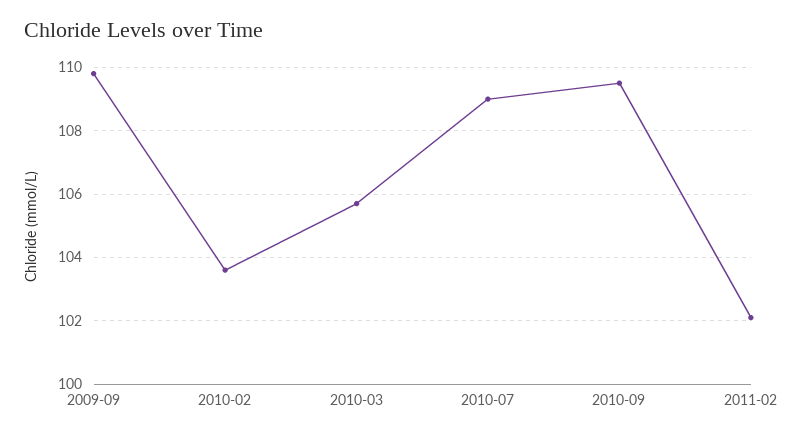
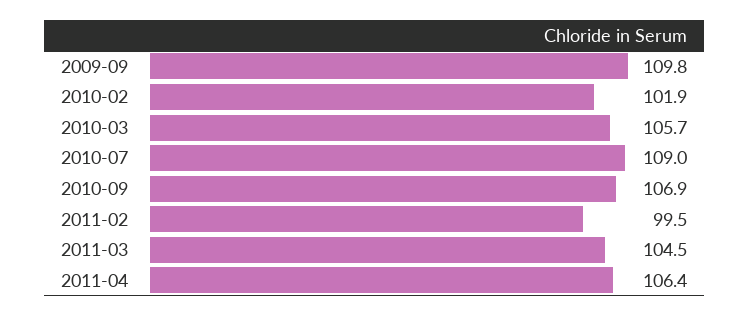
2010-02: 103.5 -> 101.9
2010-09: 109.5 -> 106.9
2011-02: 102 -> 99.5
2011-03: none -> 104.5
2011-04: none -> 106.4

